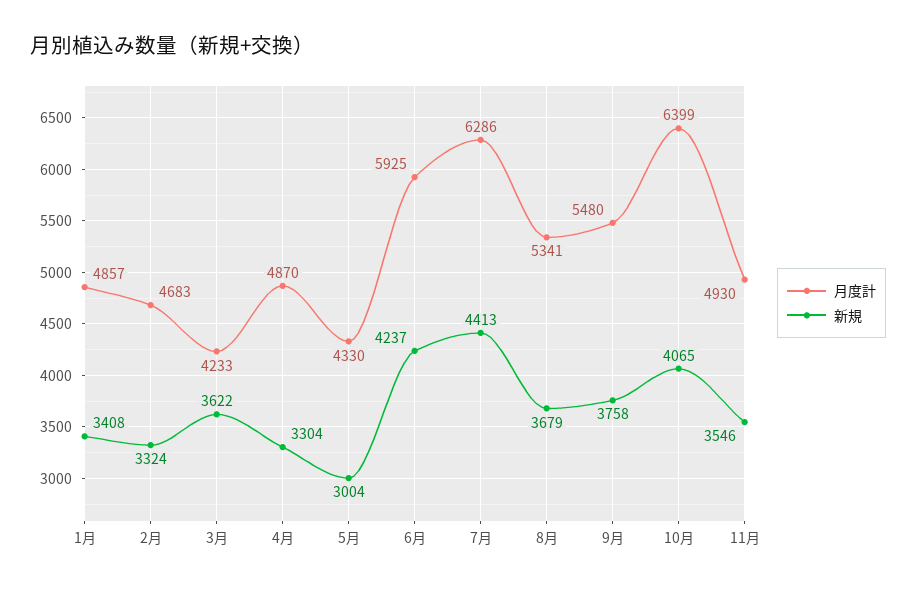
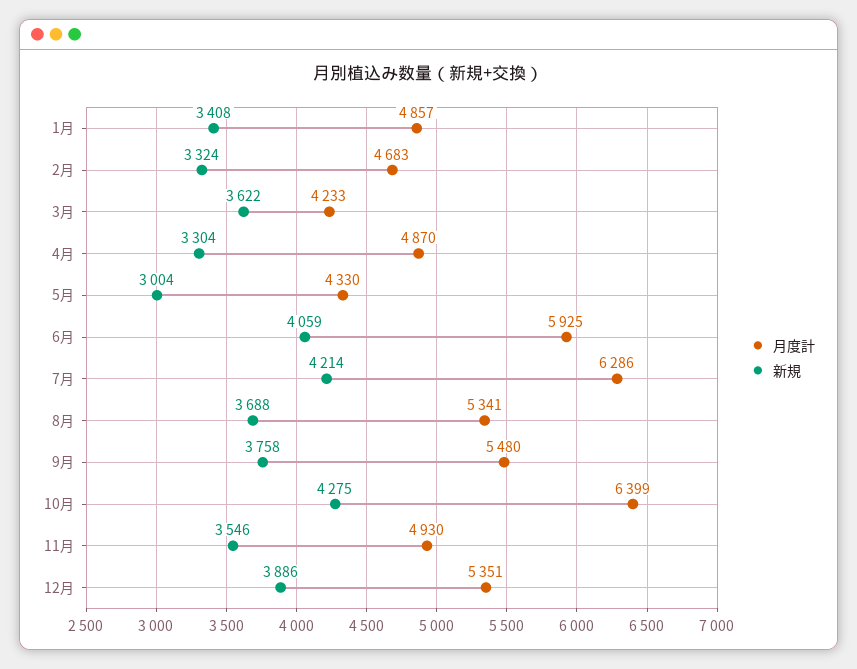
新規, 6月: 4237 -> 4059
新規, 7月: 4413 -> 4214
新規, 8月: 3679 -> 3688
新規, 10月: 4065 -> 4275
月度計, 12月: none -> 5351
新規, 12月: none -> 3886

